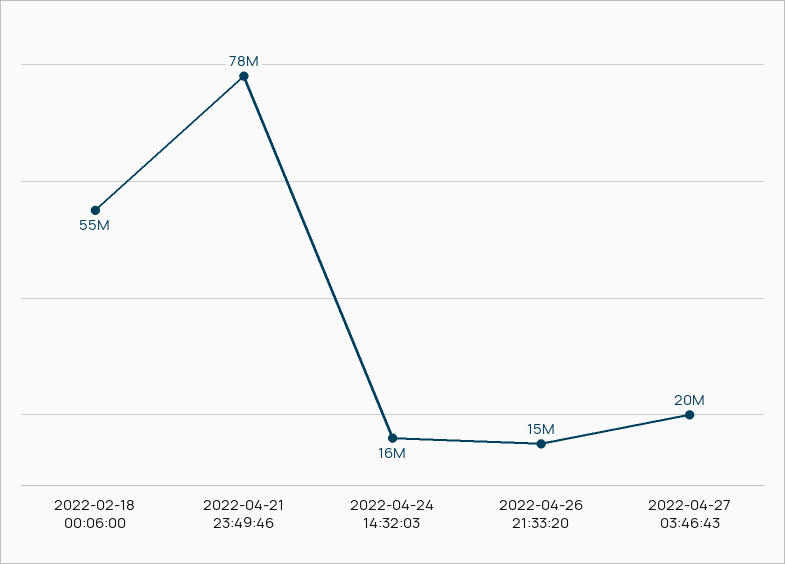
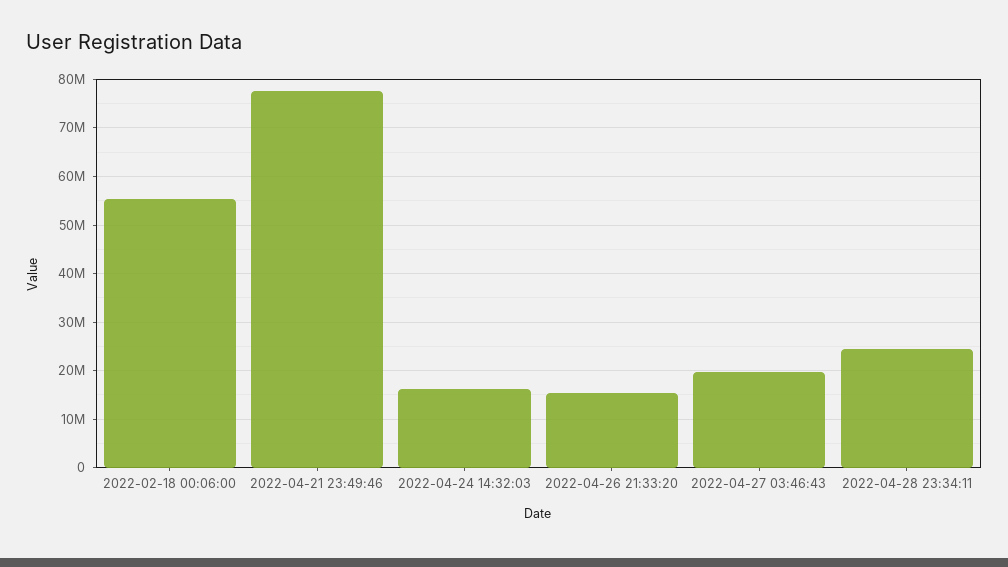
2022-04-28 23:34:11: none -> 24000000

